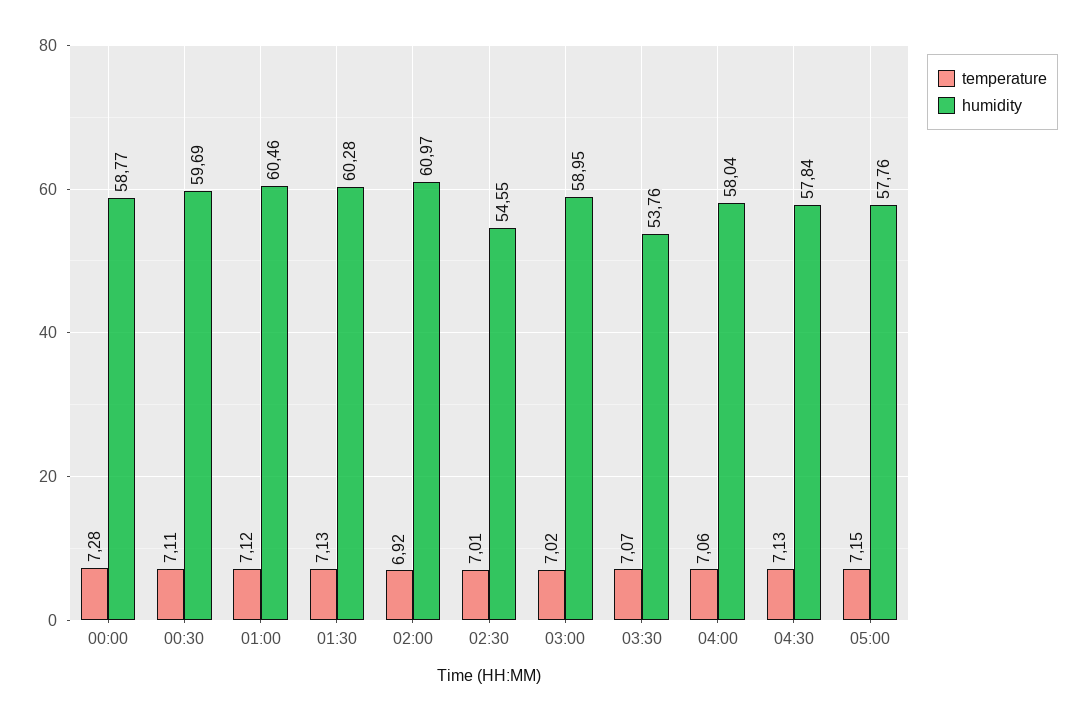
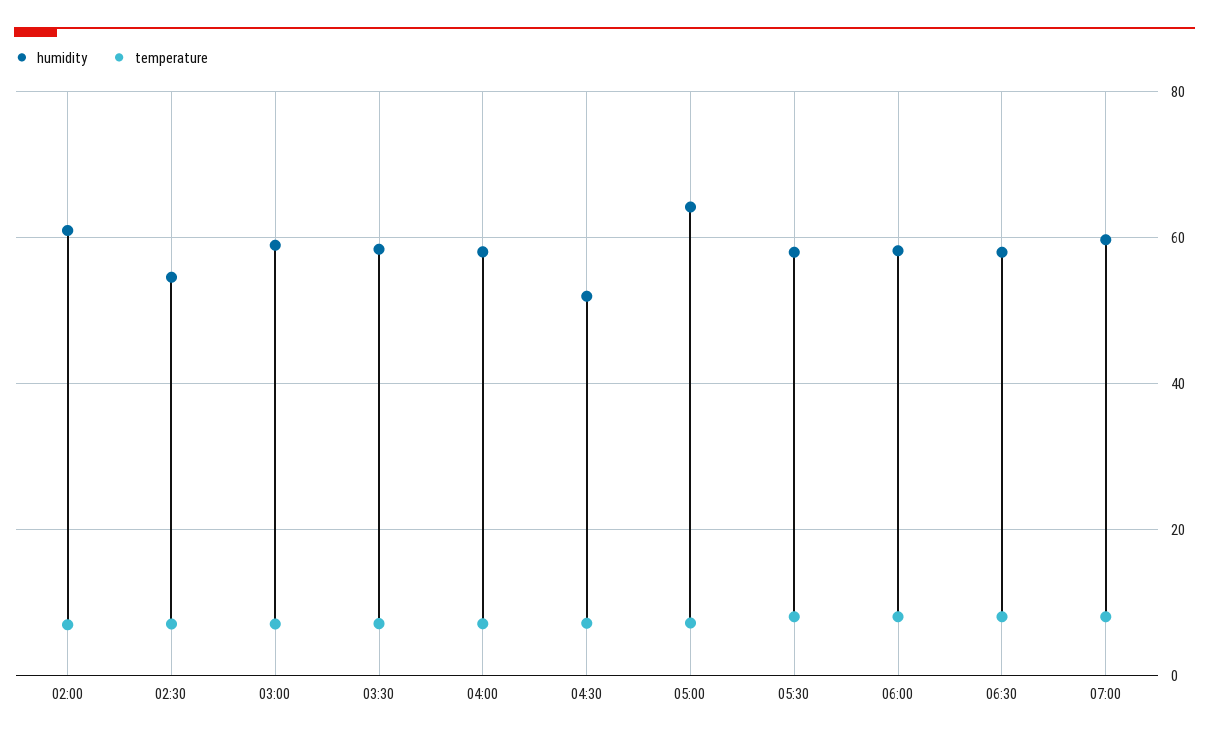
temperature, 00:00: 7.28 -> none
humidity, 00:00: 58.77 -> none
temperature, 00:30: 7.11 -> none
humidity, 00:30: 59.69 -> none
temperature, 01:00: 7.12 -> none
humidity, 01:00: 60.46 -> none
temperature, 01:30: 7.13 -> none
humidity, 01:30: 60.28 -> none
humidity, 03:30: 53.76 -> 58
humidity, 04:30: 57.84 -> 52
humidity, 05:00: 57.76 -> 64
humidity, 05:30: none -> 58
temperature, 05:30: none -> 8
humidity, 06:00: none -> 58
temperature, 06:00: none -> 8
humidity, 06:30: none -> 58
temperature, 06:30: none -> 8
humidity, 07:00: none -> 60
temperature, 07:00: none -> 8

